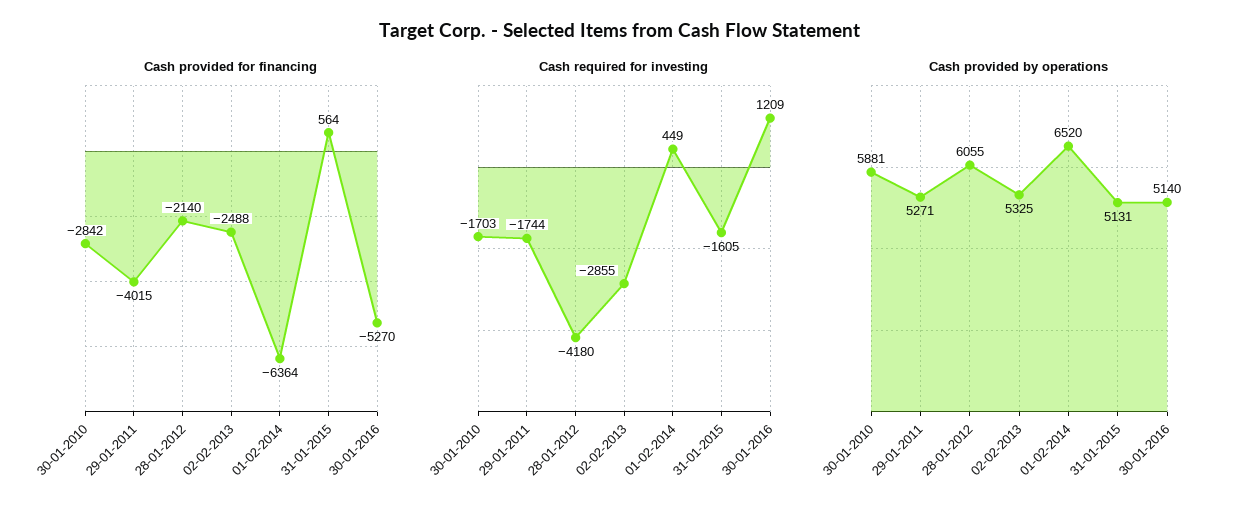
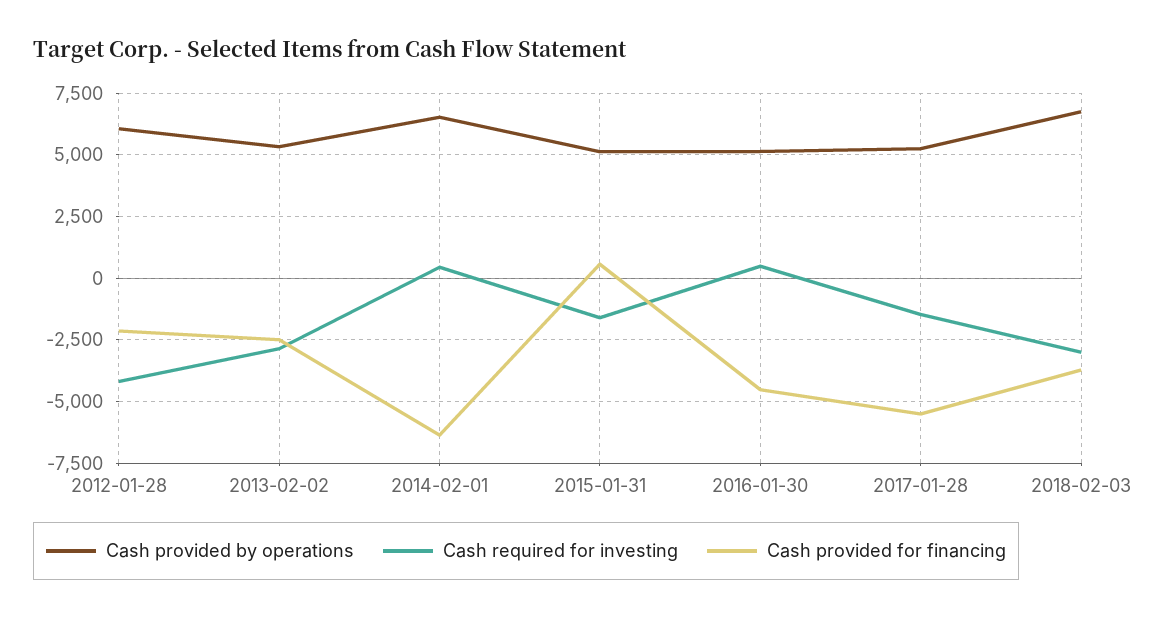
Cash provided for financing, 30-01-2010: -2842 -> none
Cash provided for financing, 29-01-2011: -4015 -> none
Cash provided for financing, 30-01-2016: -5270 -> -4500
Cash required for investing, 30-01-2010: -1703 -> none
Cash required for investing, 29-01-2011: -1744 -> none
Cash required for investing, 30-01-2016: 1209 -> 500
Cash provided by operations, 30-01-2010: 5881 -> none
Cash provided by operations, 29-01-2011: 5271 -> none
Cash provided by operations, 2017-01-28: none -> 5250
Cash required for investing, 2017-01-28: none -> -1500
Cash provided for financing, 2017-01-28: none -> -5500
Cash provided by operations, 2018-02-03: none -> 6750
Cash required for investing, 2018-02-03: none -> -3000
Cash provided for financing, 2018-02-03: none -> -3750

